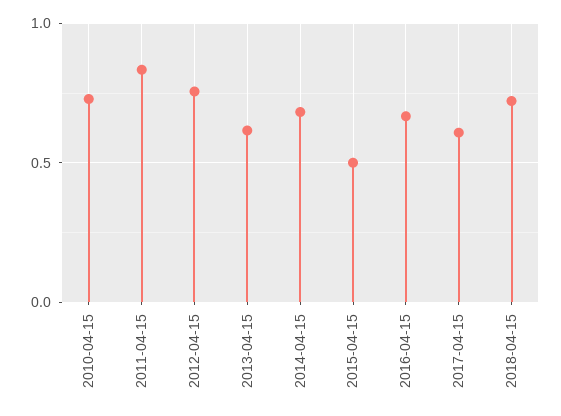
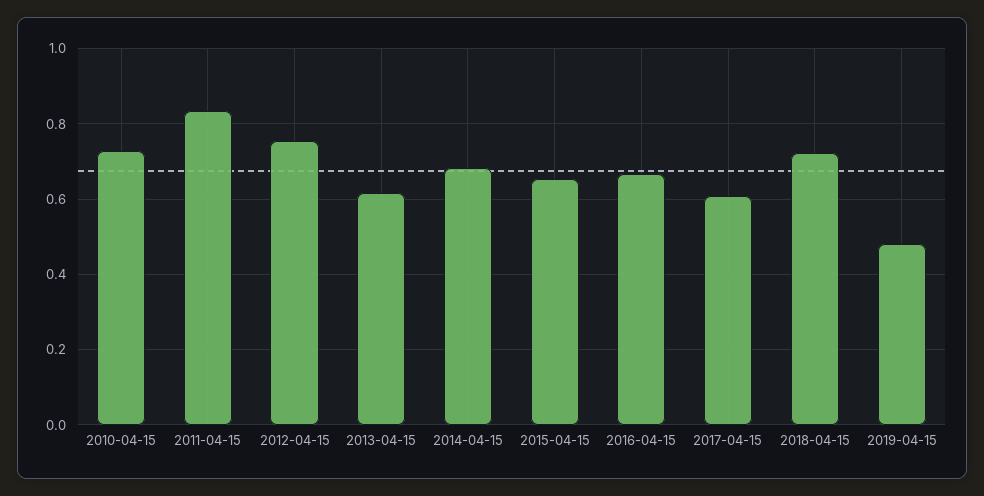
2015-04-15: 0.5 -> 0.66
2019-04-15: none -> 0.48

